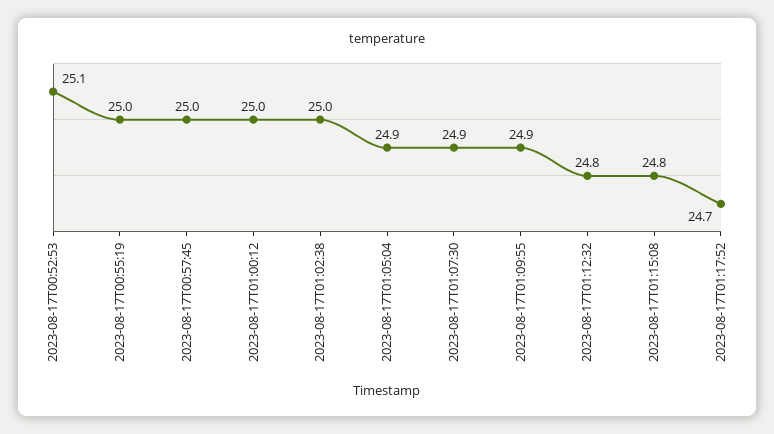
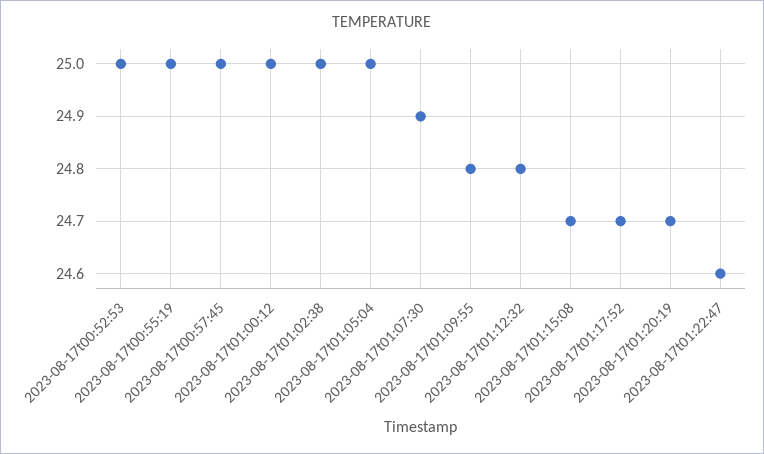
2023-08-17T00:52:53: 25.1 -> 25
2023-08-17T01:05:04: 24.9 -> 25
2023-08-17T01:09:55: 24.9 -> 24.8
2023-08-17T01:15:08: 24.8 -> 24.7
2023-08-17t01:20:19: none -> 24.7
2023-08-17t01:22:47: none -> 24.6

